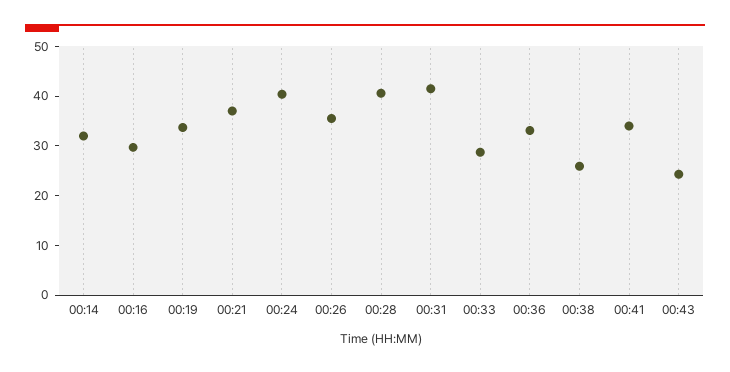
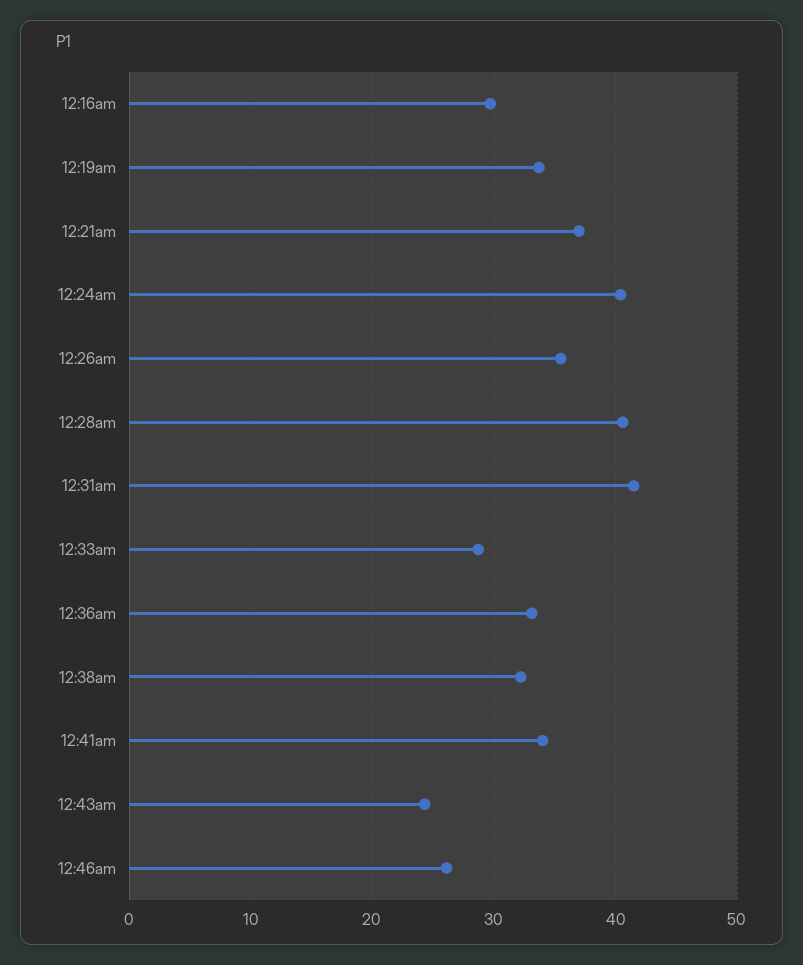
00:14: 32 -> none
00:38: 26 -> 32
12:46am: none -> 26

